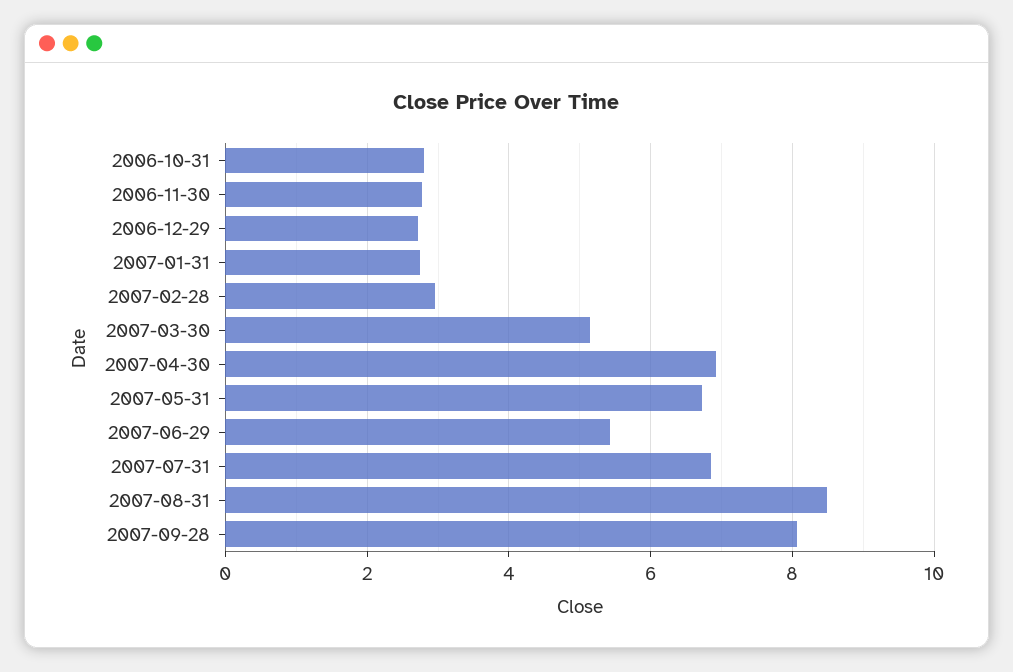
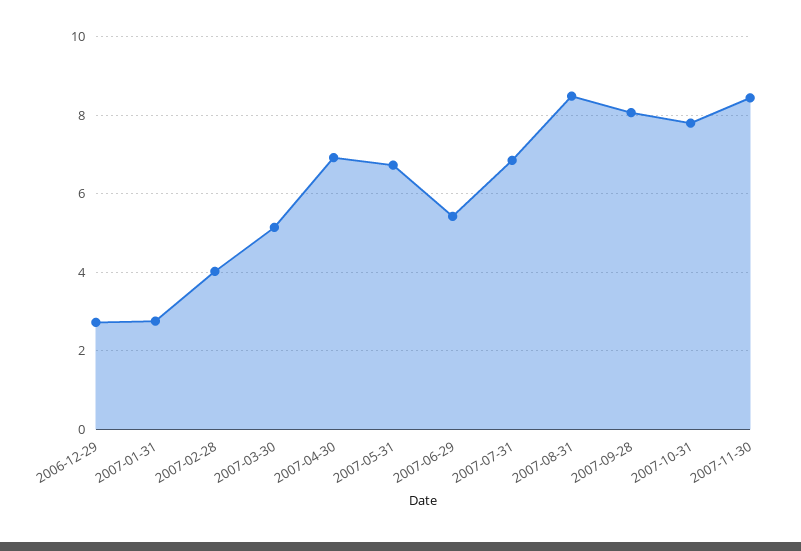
2006-10-31: 2.8 -> none
2006-11-30: 2.8 -> none
2007-02-28: 3 -> 4
2007-10-31: none -> 7.8
2007-11-30: none -> 8.4

